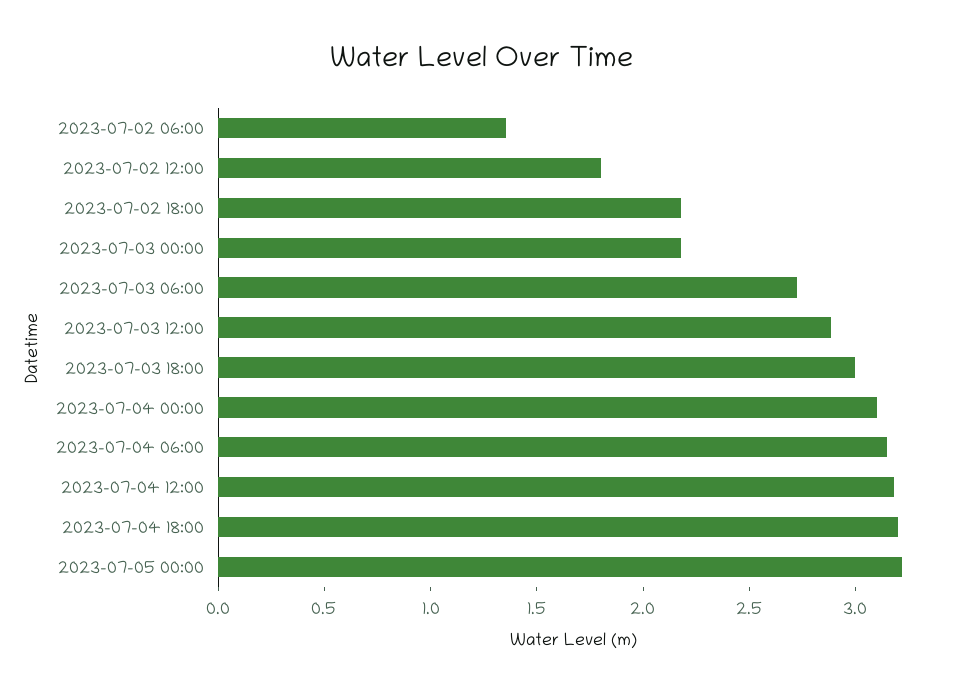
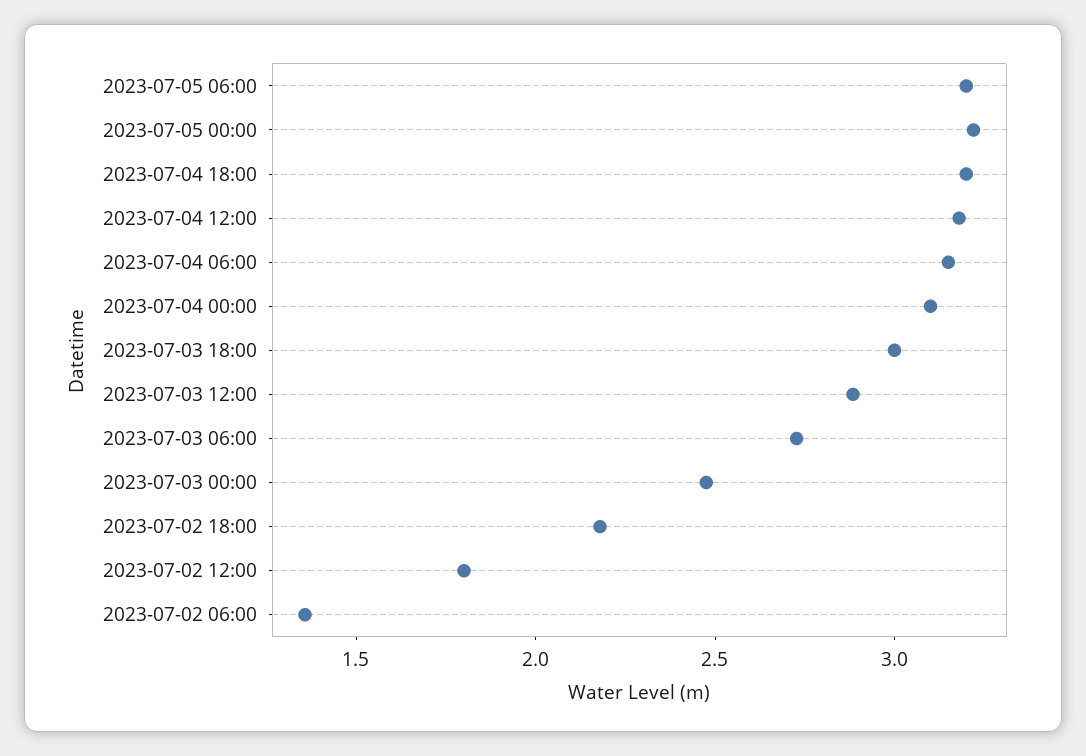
2023-07-03 00:00: 2.2 -> 2.5
2023-07-05 06:00: none -> 3.2

